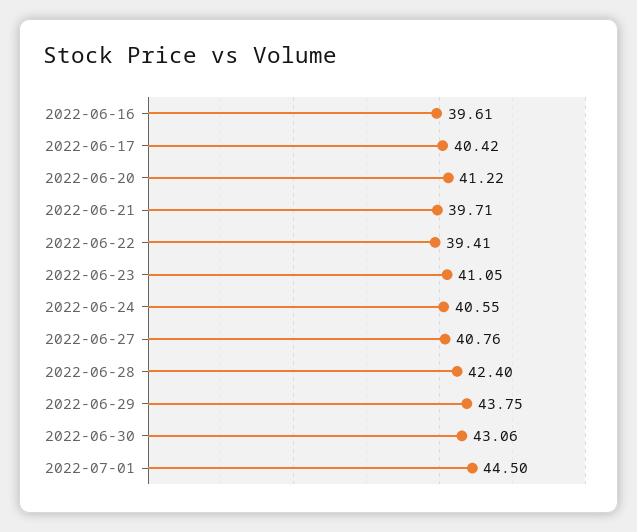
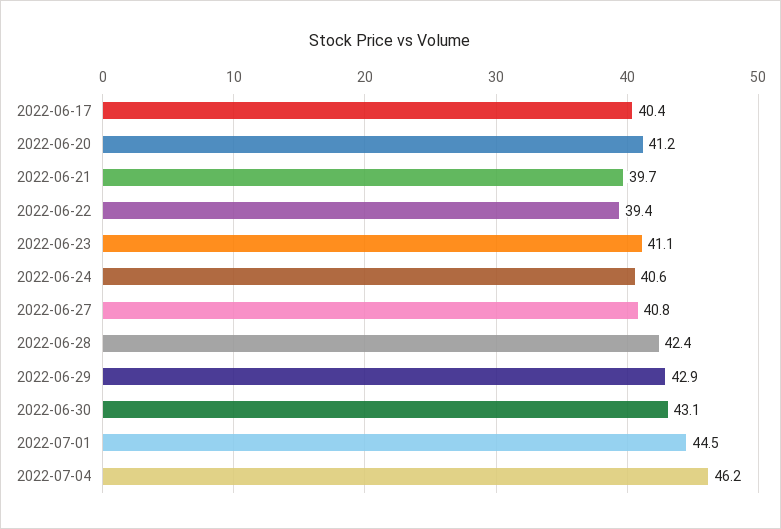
2022-06-16: 39.61 -> none
2022-06-29: 43.75 -> 42.9
2022-07-04: none -> 46.2

